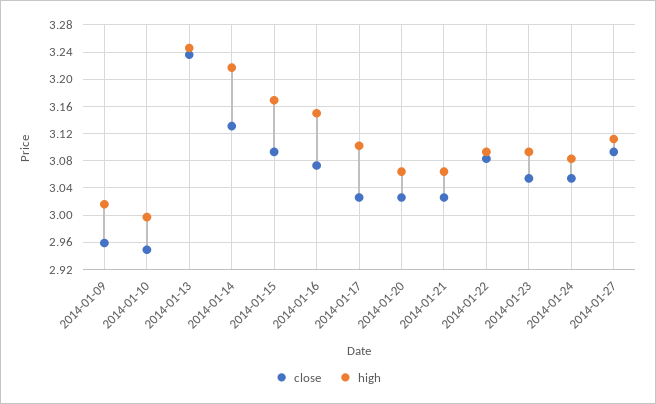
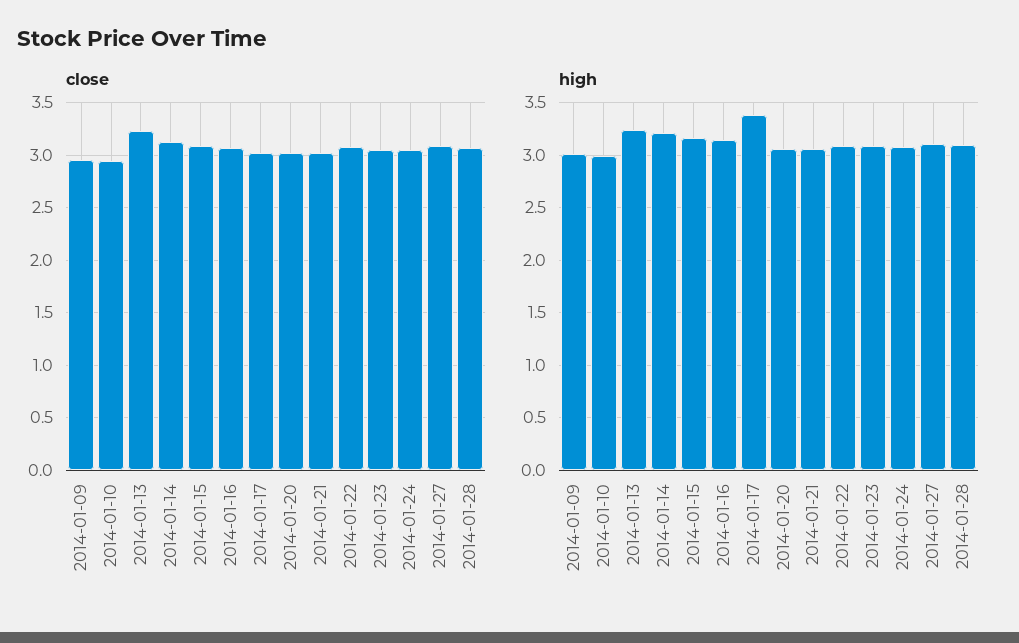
high, 2014-01-17: 3.1 -> 3.4
close, 2014-01-28: none -> 3.1
high, 2014-01-28: none -> 3.1

